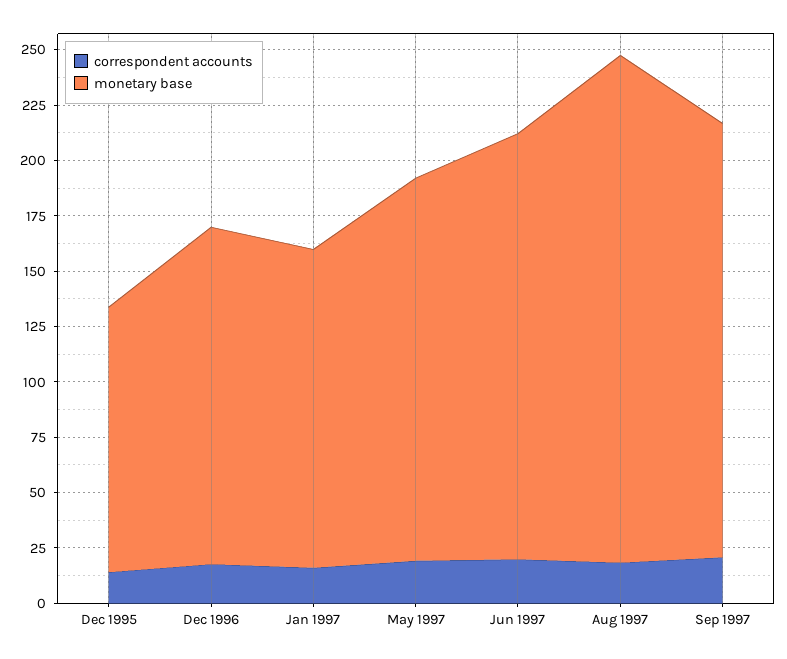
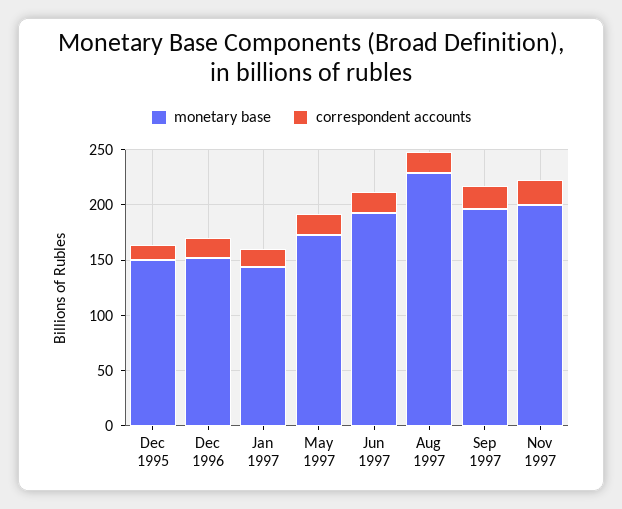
monetary base, Dec 1995: 120 -> 150
monetary base, Nov 1997: none -> 200
correspondent accounts, Nov 1997: none -> 20

